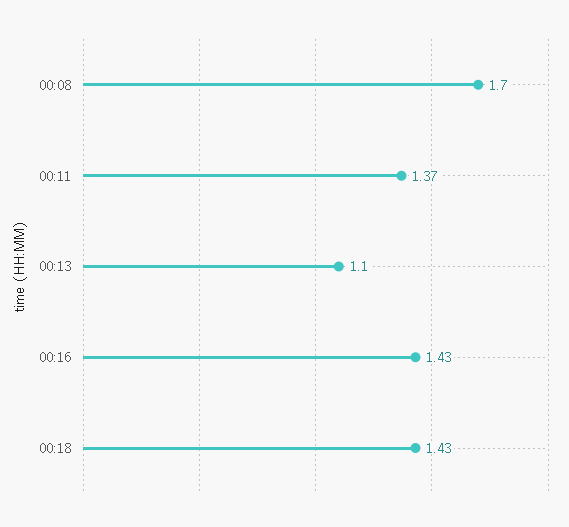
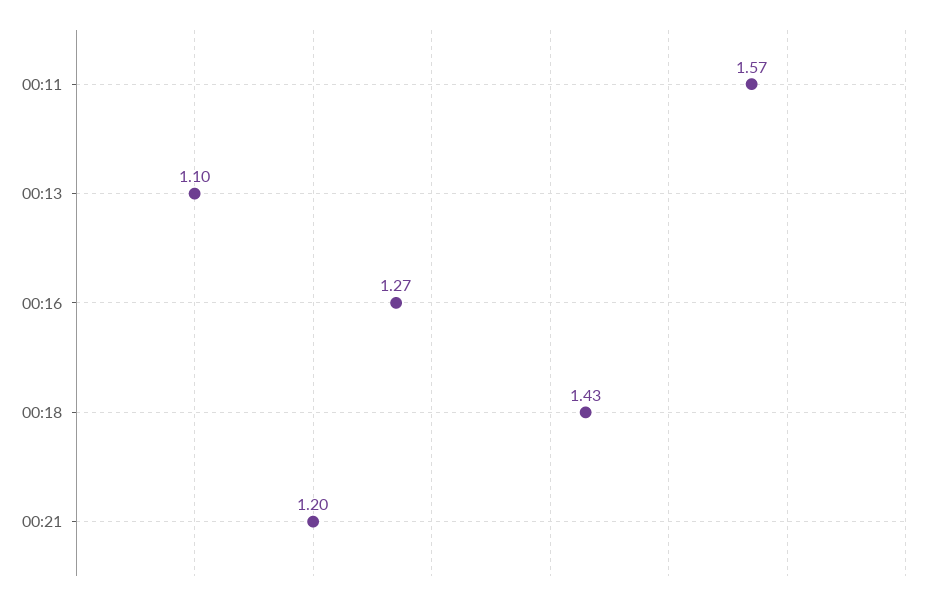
00:08: 1.7 -> none
00:11: 1.37 -> 1.57
00:16: 1.43 -> 1.27
00:21: none -> 1.2

